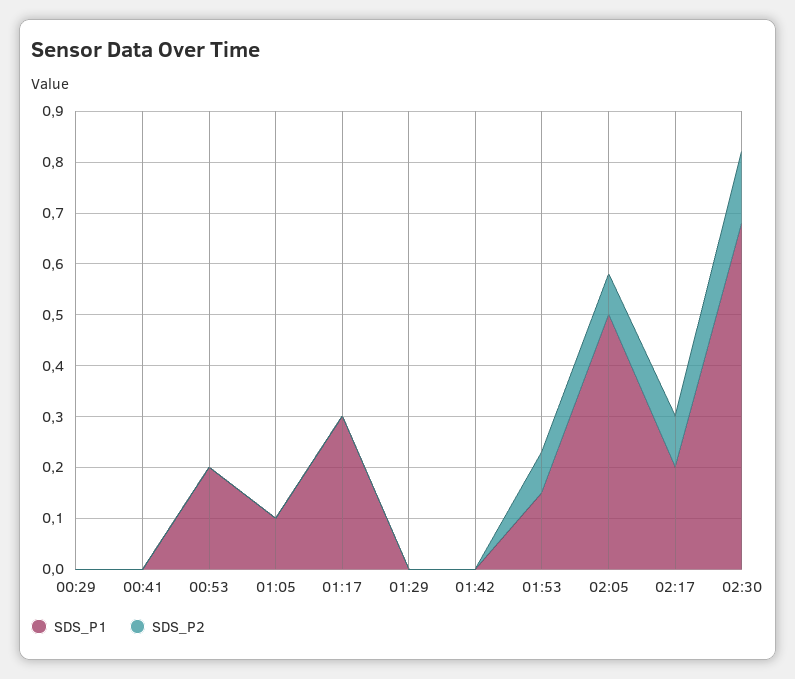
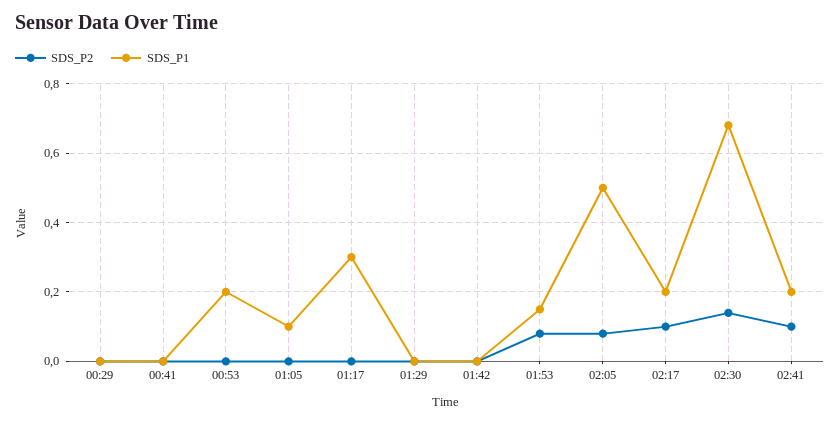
SDS_P2, 02:41: none -> 0.1
SDS_P1, 02:41: none -> 0.2

